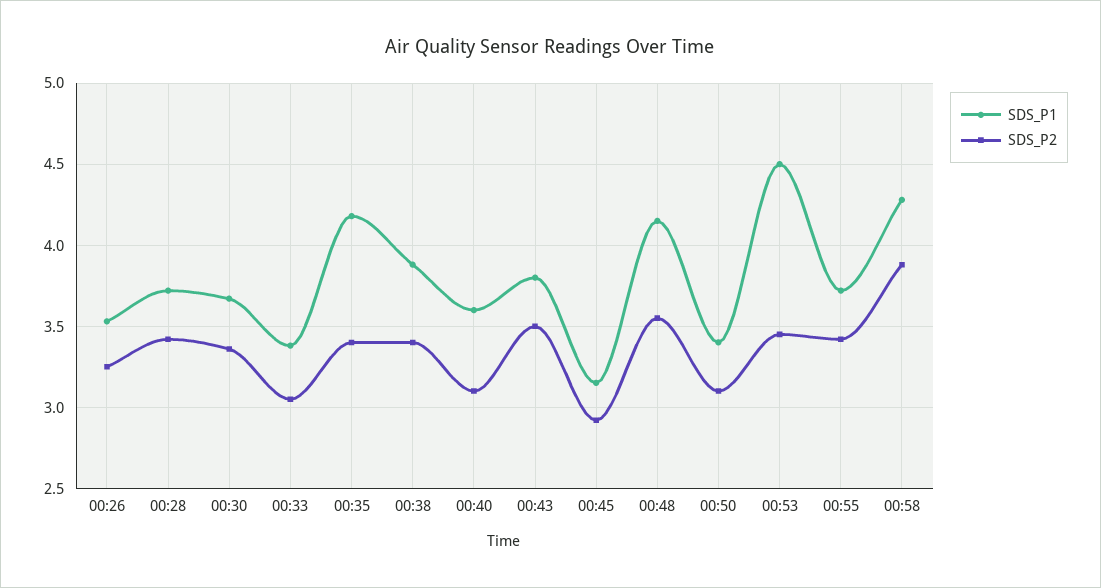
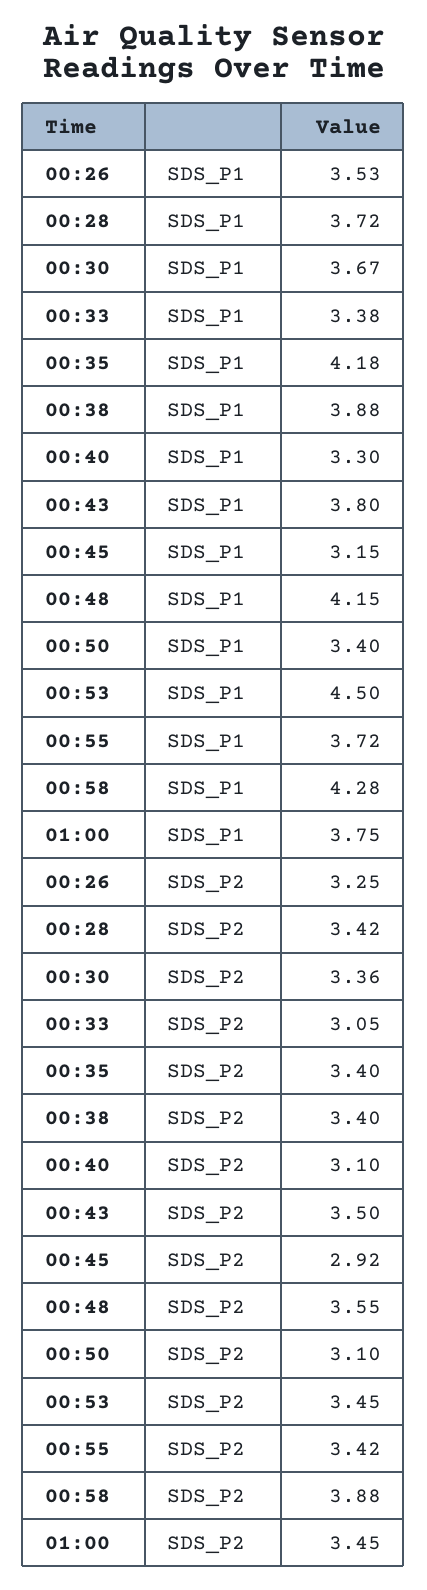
SDS_P1, 00:40: 3.6 -> 3.3
SDS_P1, 01:00: none -> 3.75
SDS_P2, 01:00: none -> 3.45

